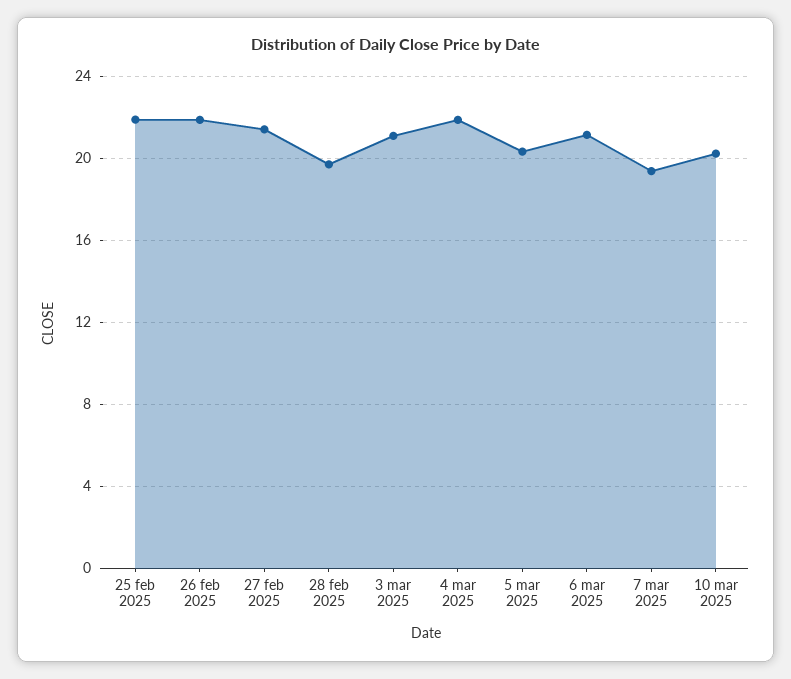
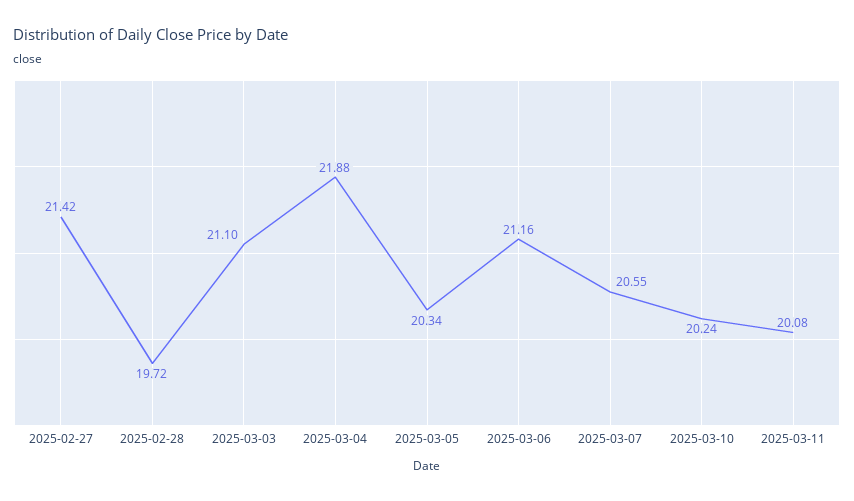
25 feb 2025: 22 -> none
26 feb 2025: 22 -> none
7 mar 2025: 19.5 -> 20.55
2025-03-11: none -> 20.08

